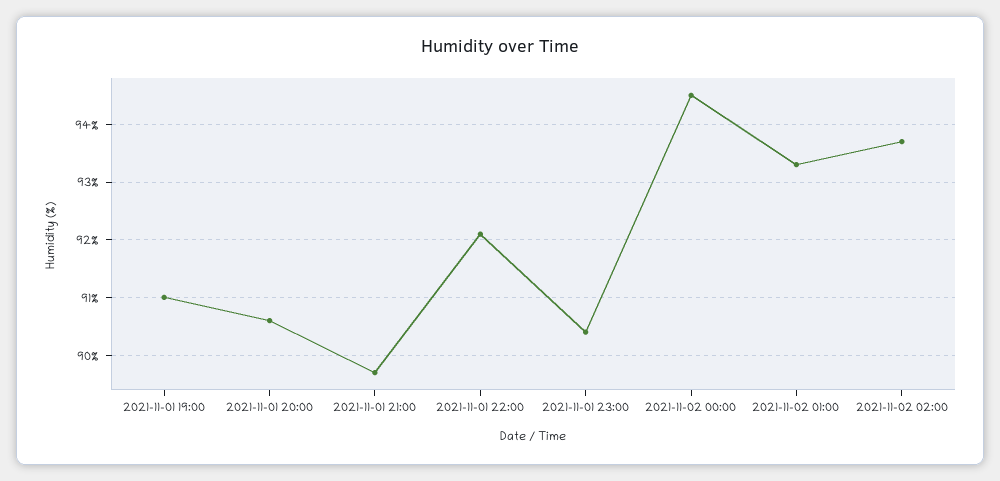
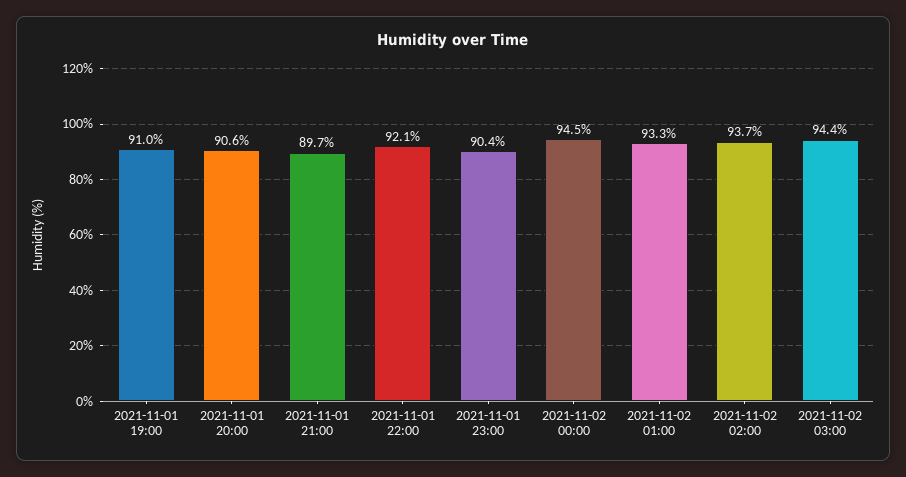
2021-11-02 03:00: none -> 94.4

